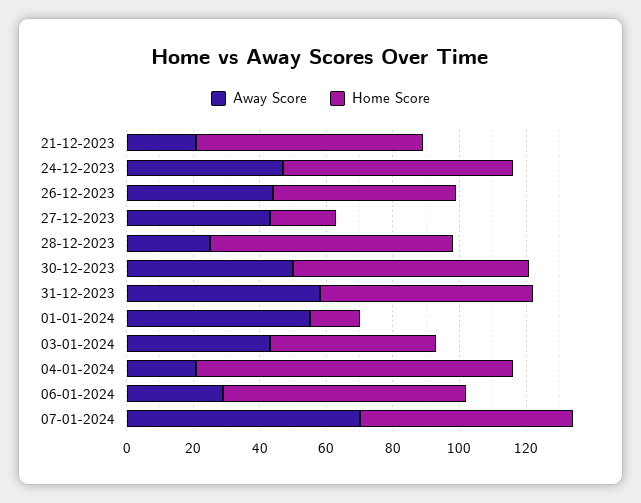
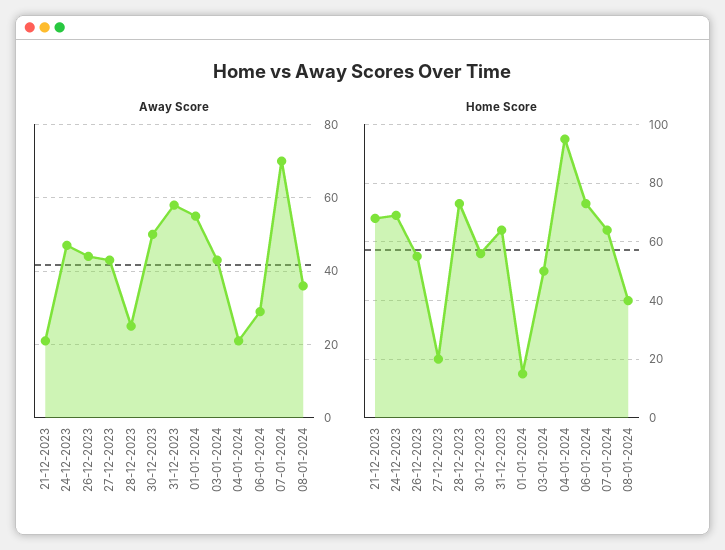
Home Score, 30-12-2023: 70 -> 55
Away Score, 08-01-2024: none -> 35
Home Score, 08-01-2024: none -> 40

